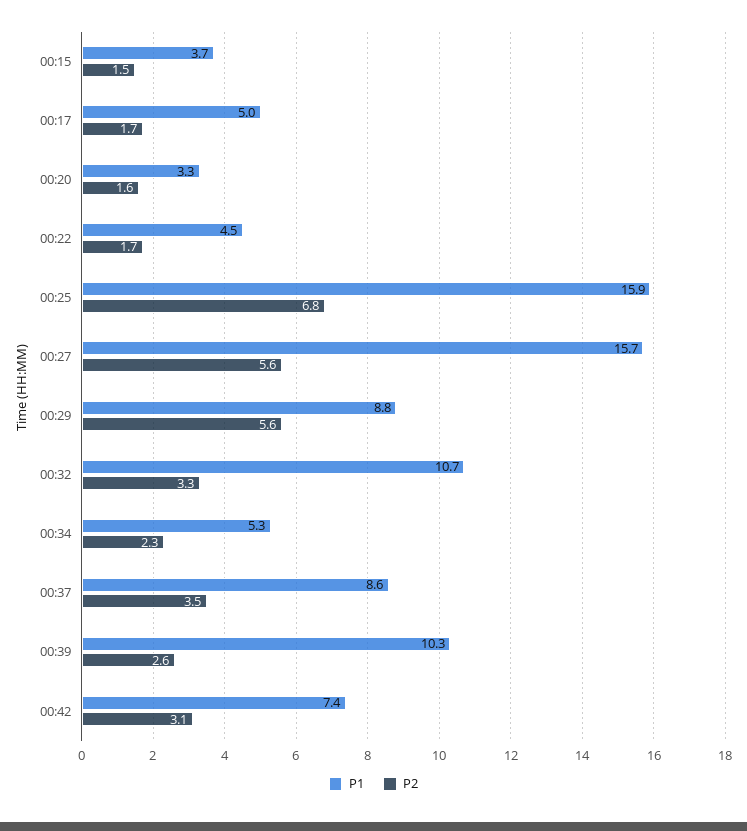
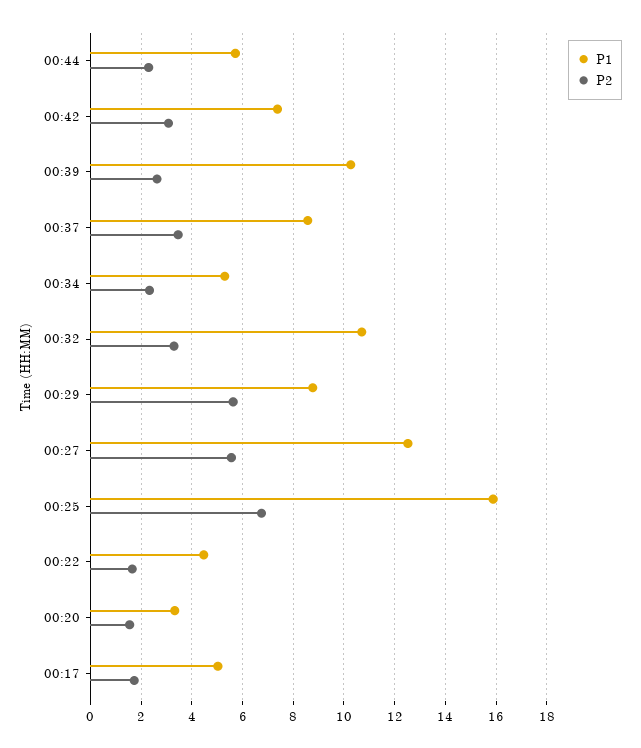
P1, 00:15: 3.7 -> none
P2, 00:15: 1.5 -> none
P1, 00:27: 15.7 -> 12.5
P1, 00:44: none -> 5.75
P2, 00:44: none -> 2.25

